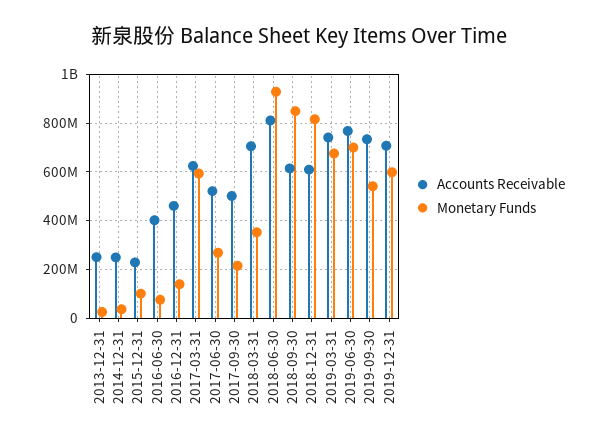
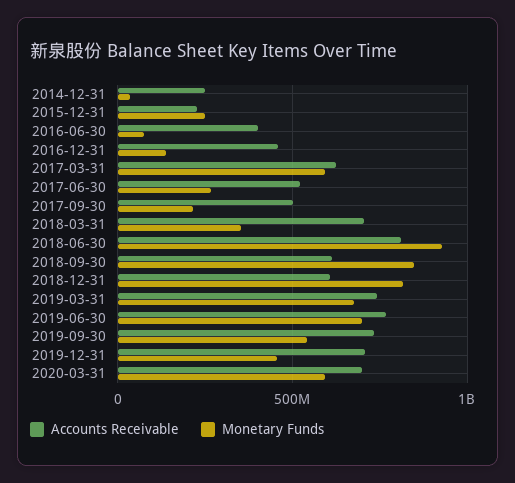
Accounts Receivable, 2013-12-31: 250000000 -> none
Monetary Funds, 2013-12-31: 25000000 -> none
Monetary Funds, 2015-12-31: 100000000 -> 250000000
Monetary Funds, 2019-12-31: 600000000 -> 450000000
Accounts Receivable, 2020-03-31: none -> 700000000
Monetary Funds, 2020-03-31: none -> 600000000

